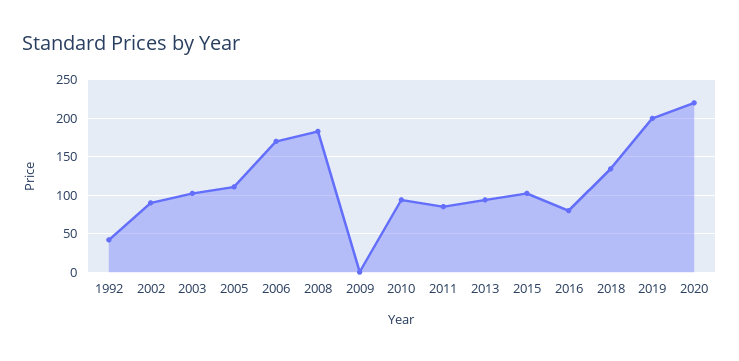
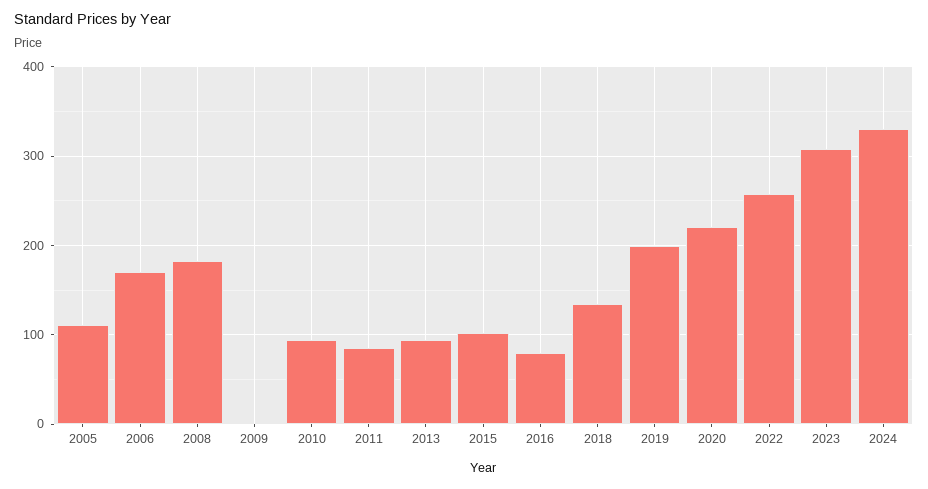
1992: 40 -> none
2002: 90 -> none
2003: 100 -> none
2022: none -> 260
2023: none -> 310
2024: none -> 330

